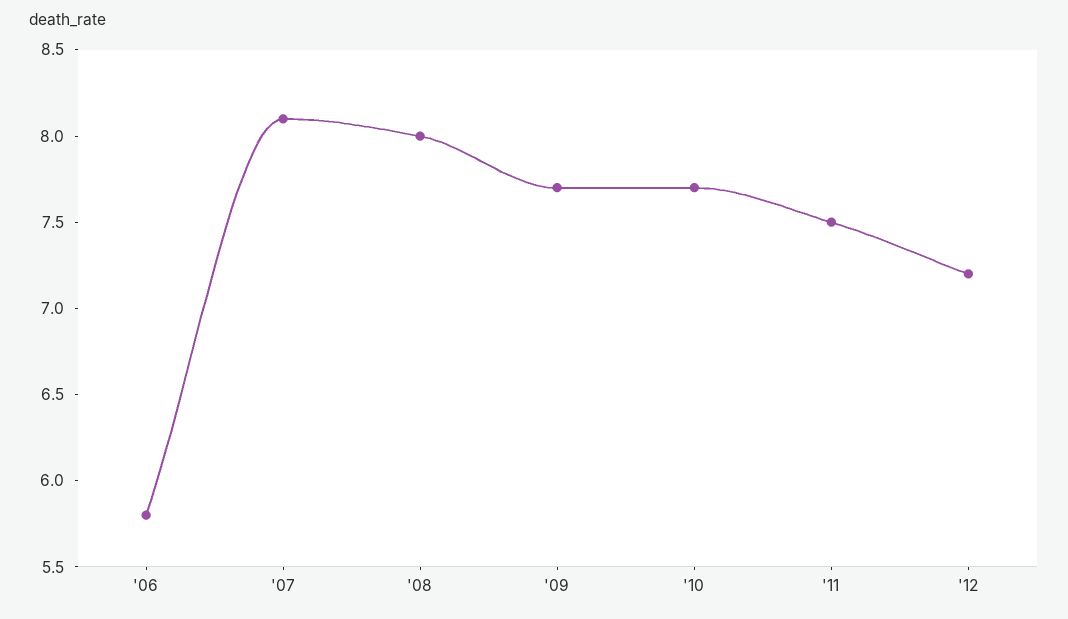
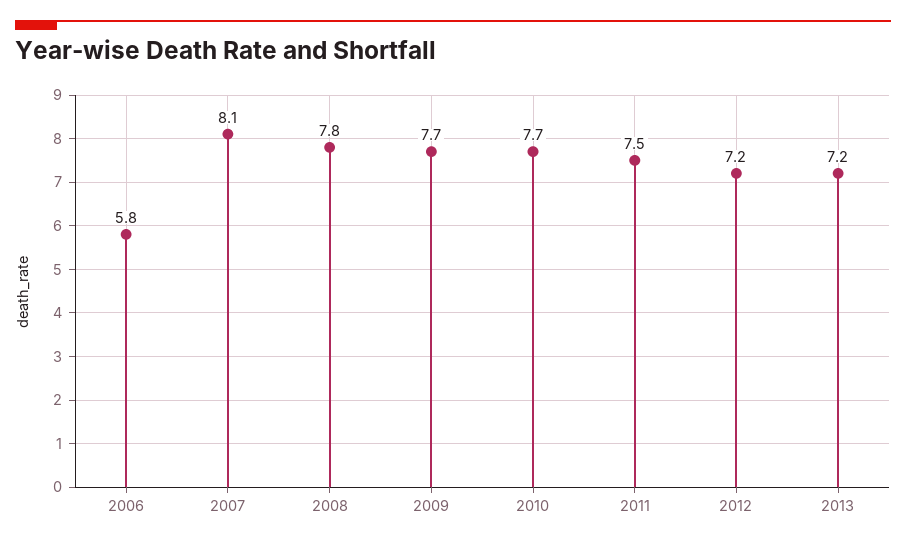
'08: 8 -> 7.8
2013: none -> 7.2

